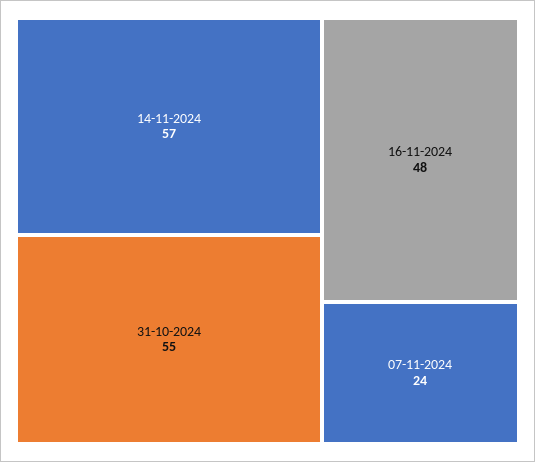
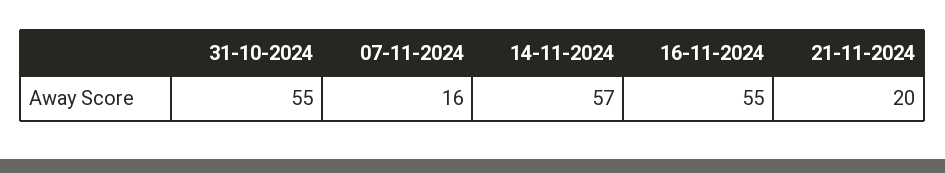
16-11-2024: 48 -> 55
07-11-2024: 24 -> 16
21-11-2024: none -> 20

